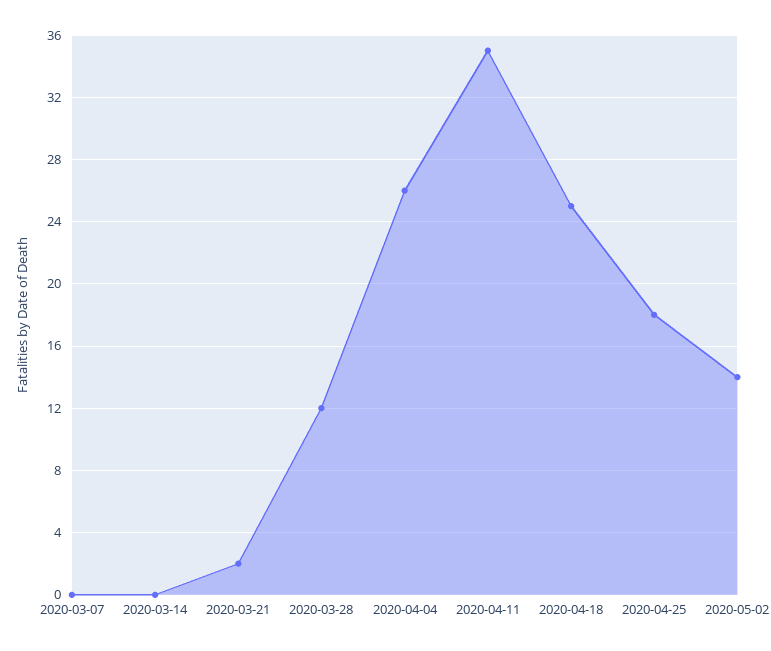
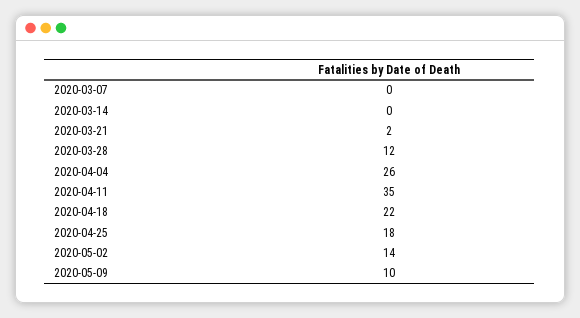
2020-04-18: 25 -> 22
2020-05-09: none -> 10

